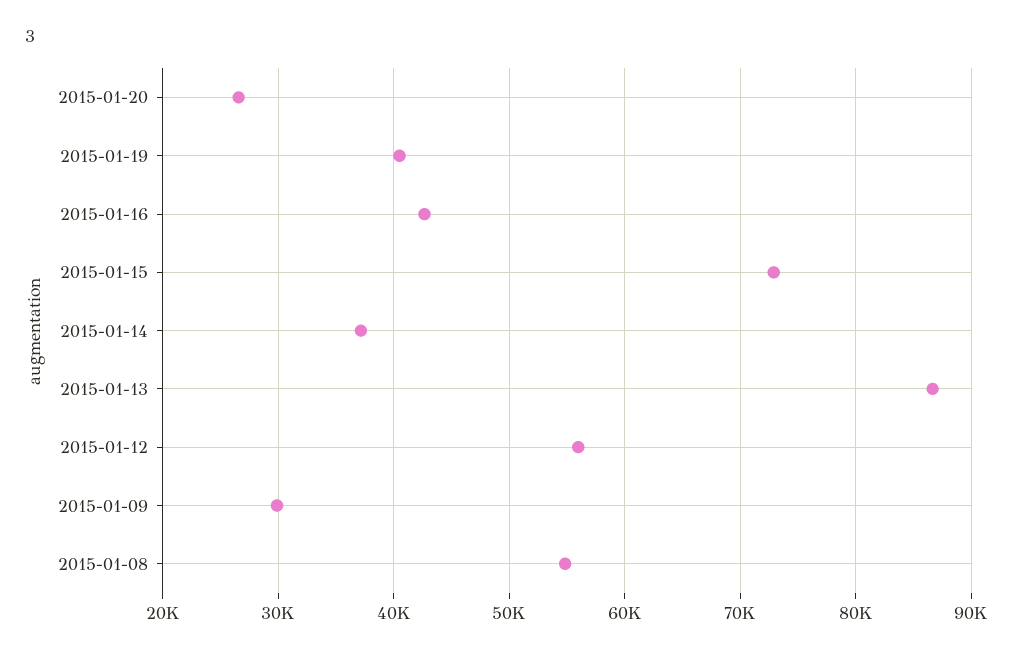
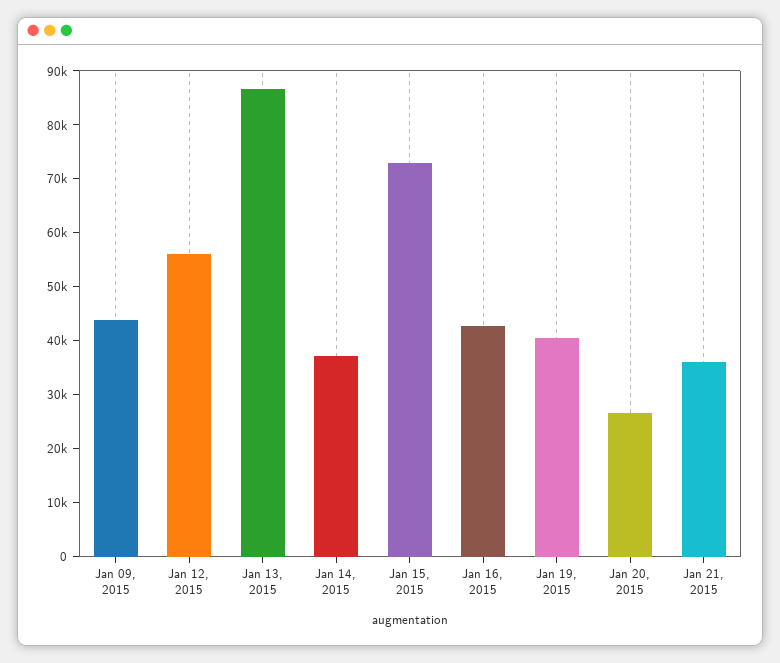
2015-01-09: 30000 -> 44000
2015-01-08: 55000 -> none
Jan 21, 2015: none -> 36000

